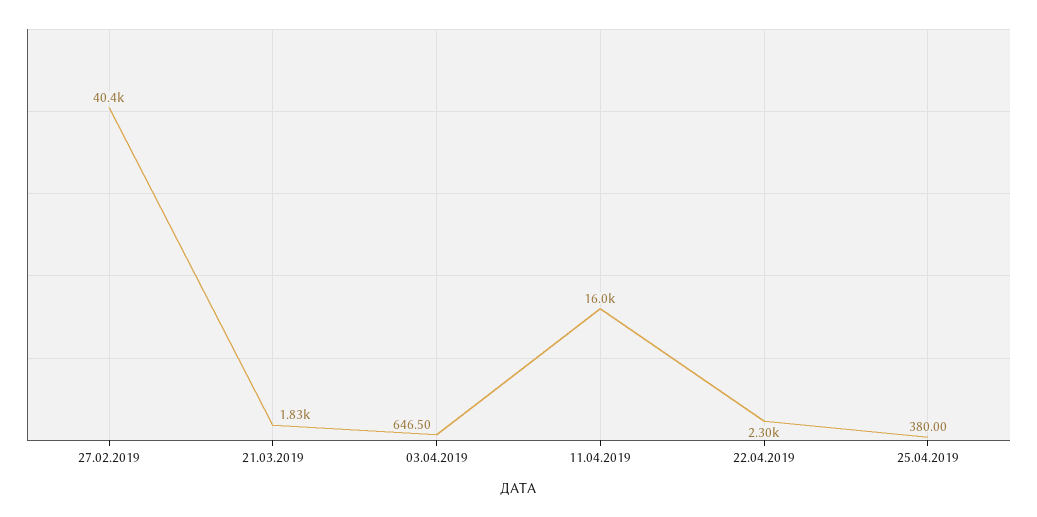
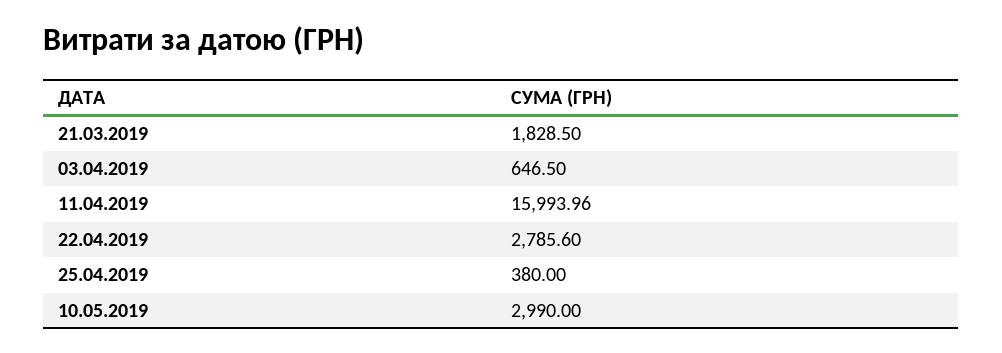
27.02.2019: 40400 -> none
22.04.2019: 2300 -> 2785.6
10.05.2019: none -> 2990

